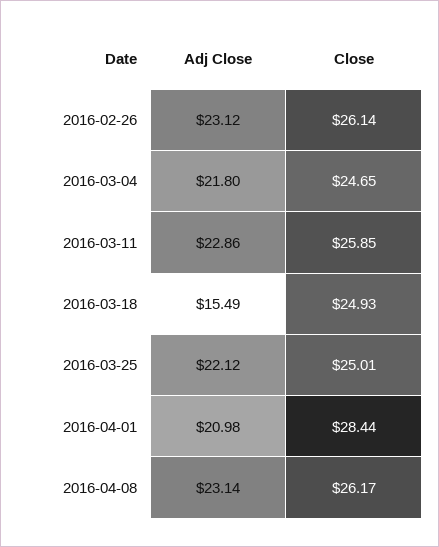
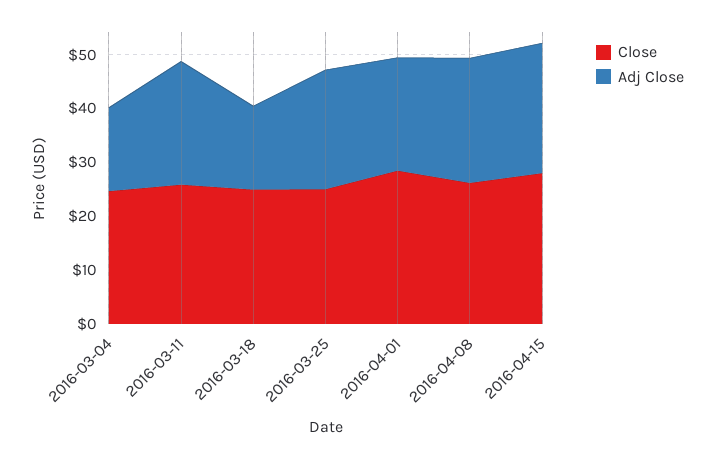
Adj Close, 2016-02-26: 23.12 -> none
Close, 2016-02-26: 26.14 -> none
Adj Close, 2016-03-04: 21.8 -> 16
Close, 2016-04-15: none -> 28
Adj Close, 2016-04-15: none -> 24

